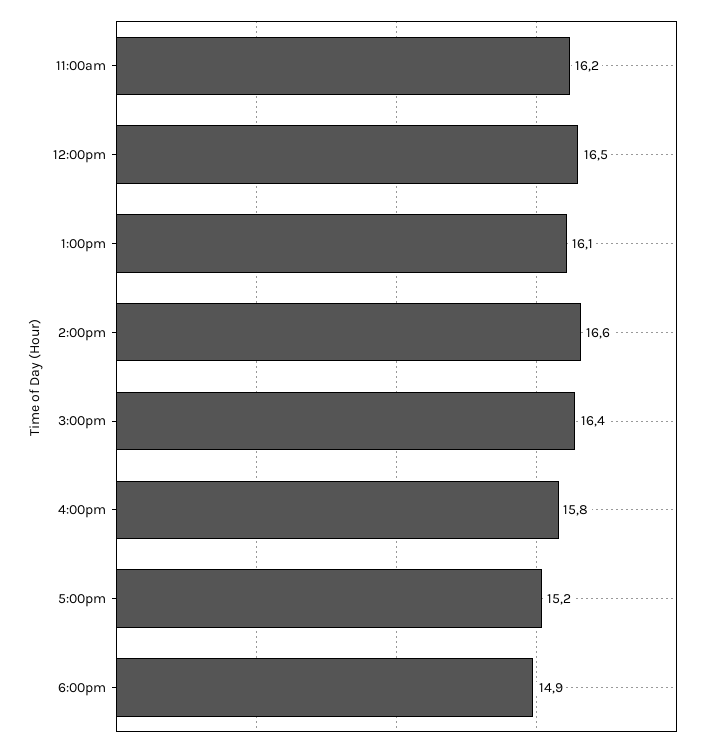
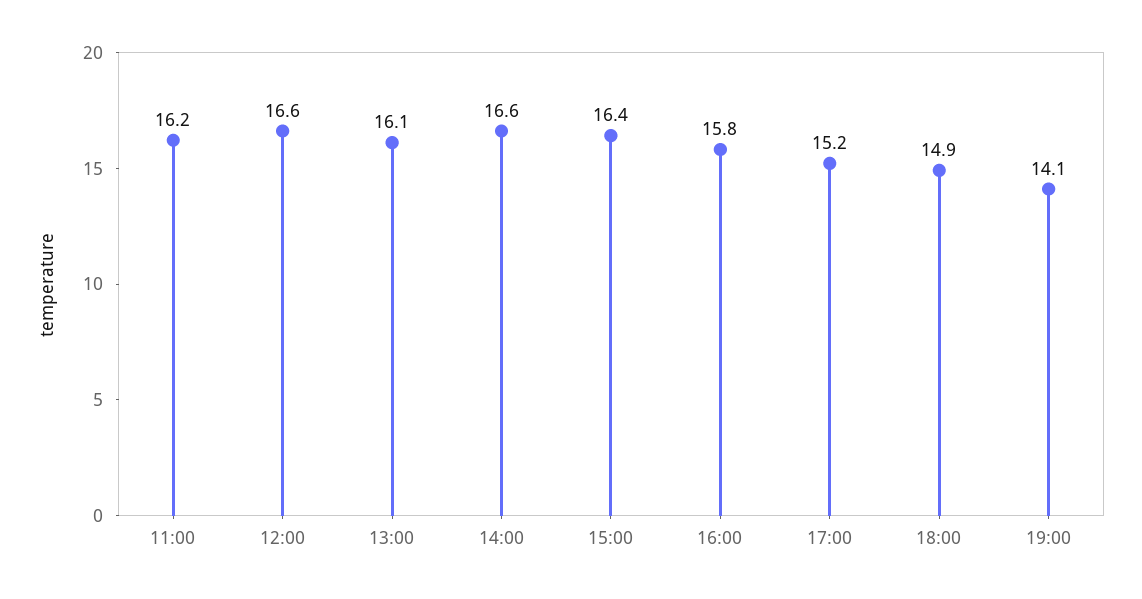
12:00pm: 16.5 -> 16.6
19:00: none -> 14.1

